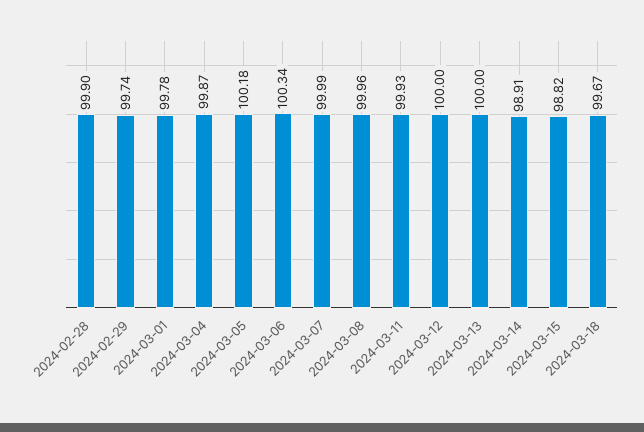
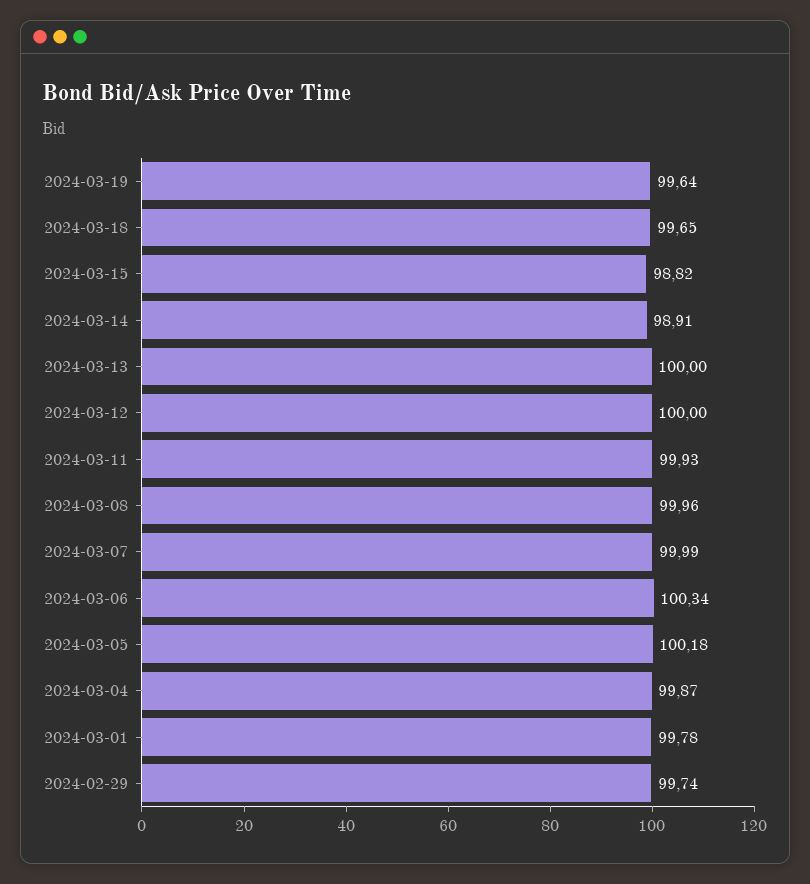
2024-02-28: 99.9 -> none
2024-03-18: 99.67 -> 99.65
2024-03-19: none -> 99.64

